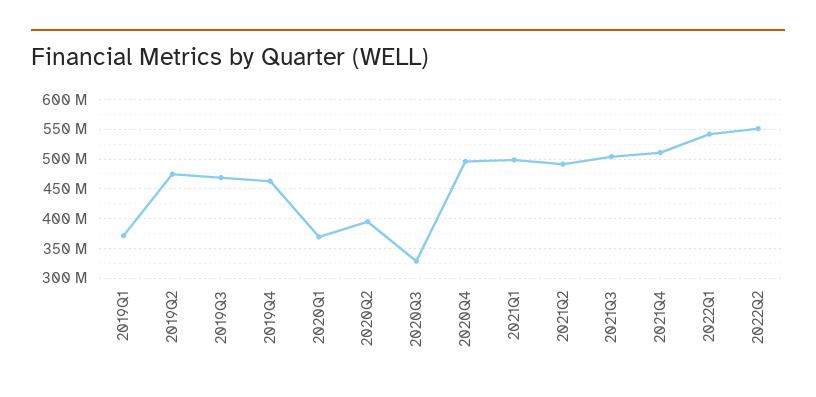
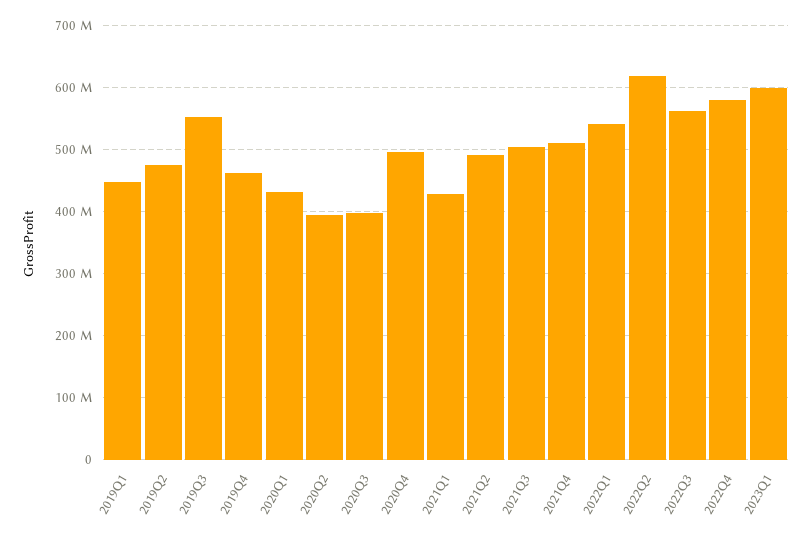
2019Q1: 375000000 -> 450000000
2019Q3: 475000000 -> 550000000
2020Q1: 375000000 -> 430000000
2020Q3: 325000000 -> 400000000
2021Q1: 500000000 -> 430000000
2022Q2: 550000000 -> 620000000
2022Q3: none -> 560000000
2022Q4: none -> 580000000
2023Q1: none -> 600000000

